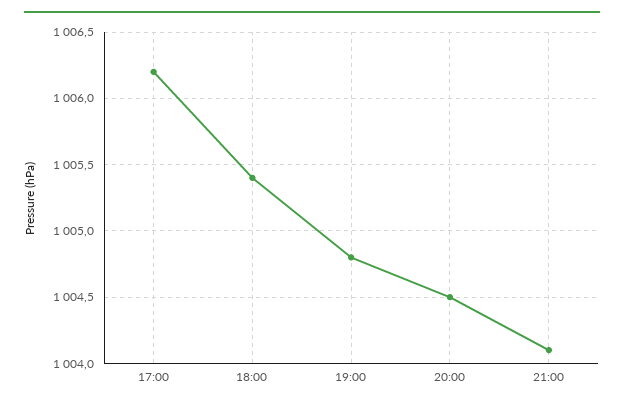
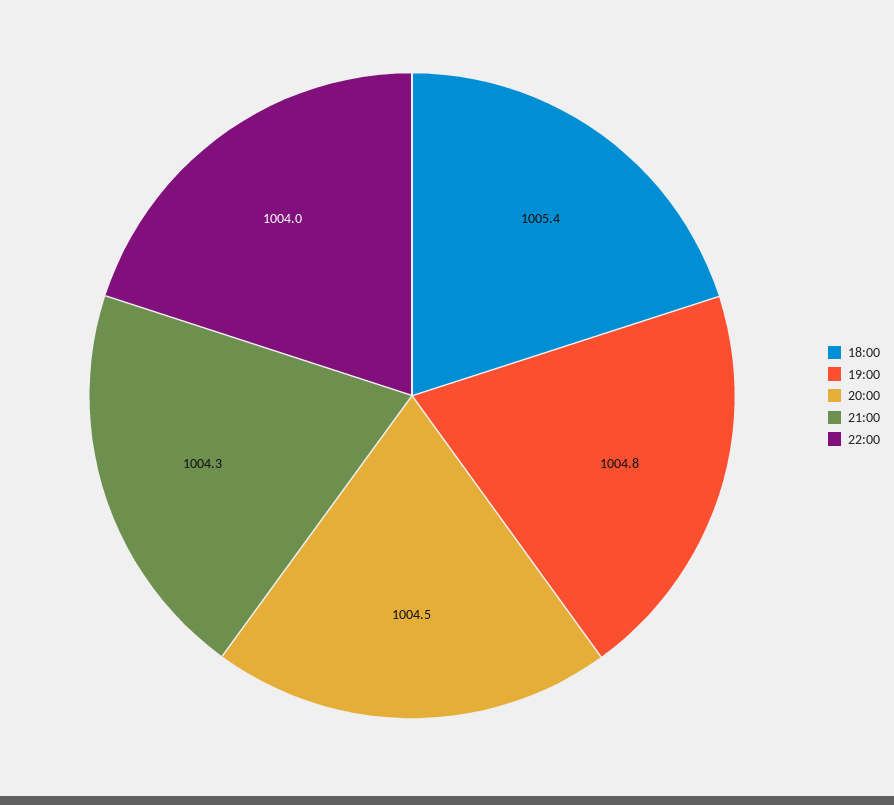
17:00: 1006.2 -> none
21:00: 1004.1 -> 1004.3
22:00: none -> 1004

